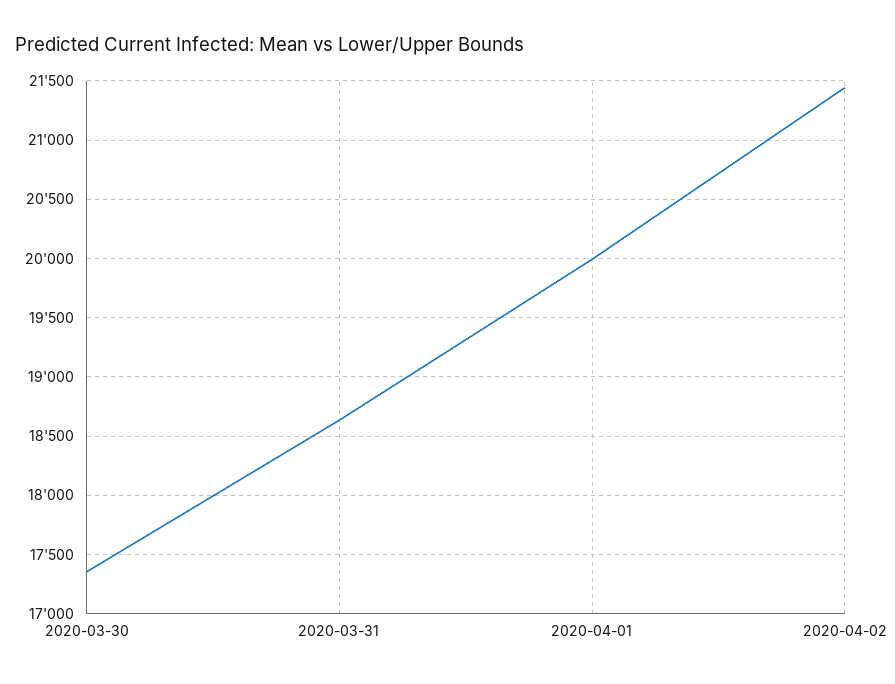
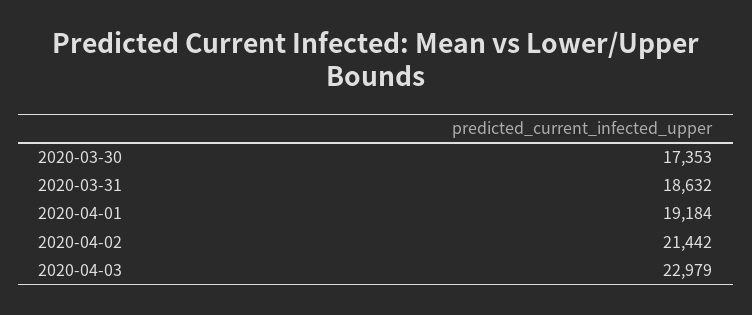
2020-04-01: 20000 -> 19184
2020-04-03: none -> 22979

